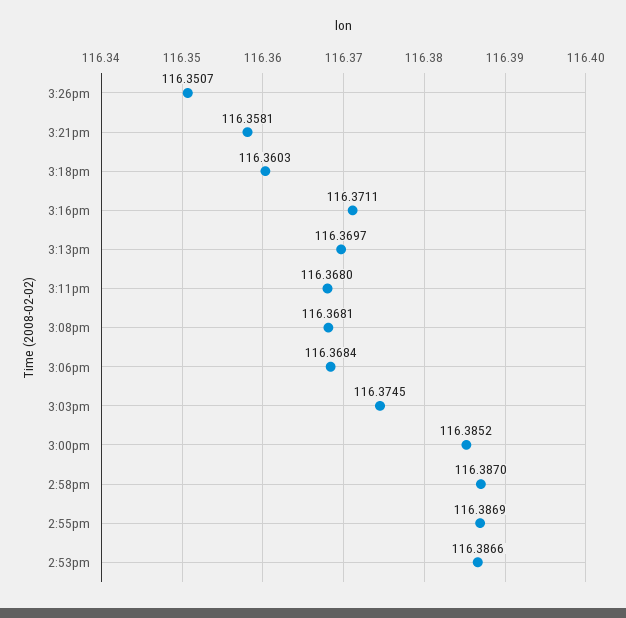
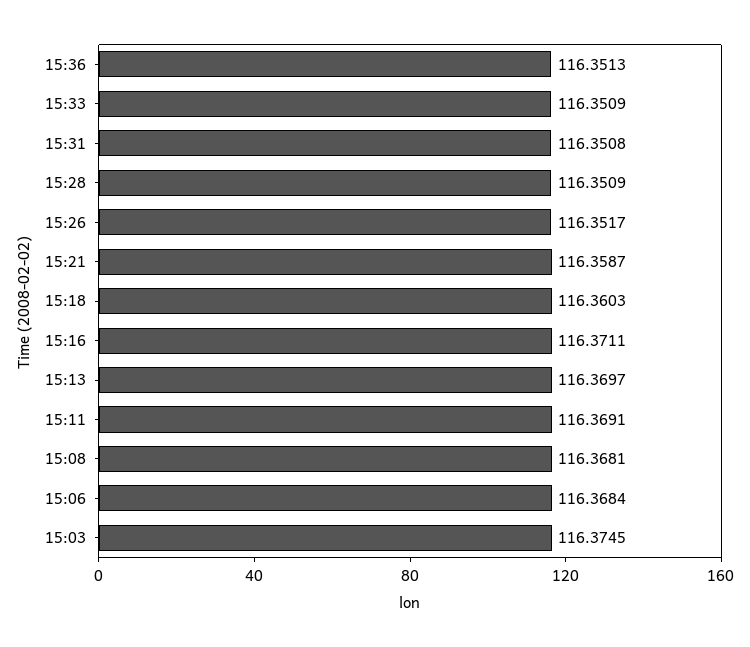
3:26pm: 116.3507 -> 116.3517
3:21pm: 116.3581 -> 116.3587
3:11pm: 116.368 -> 116.3691
3:00pm: 116.3852 -> none
2:58pm: 116.387 -> none
2:55pm: 116.3869 -> none
2:53pm: 116.3866 -> none
15:36: none -> 116.3513
15:33: none -> 116.3509
15:31: none -> 116.3508
15:28: none -> 116.3509

